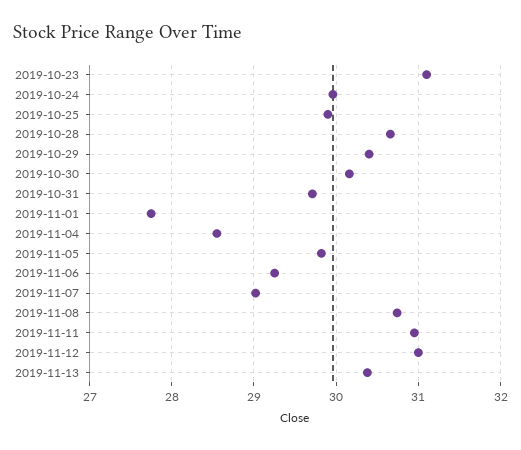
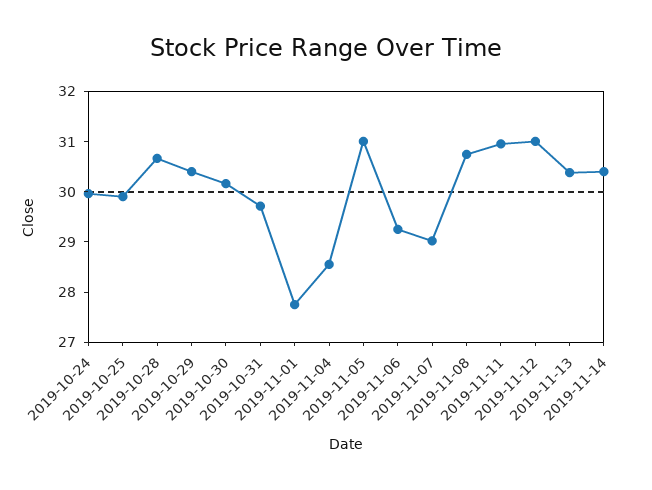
2019-10-23: 31.1 -> none
2019-11-05: 29.8 -> 31
2019-11-14: none -> 30.4

